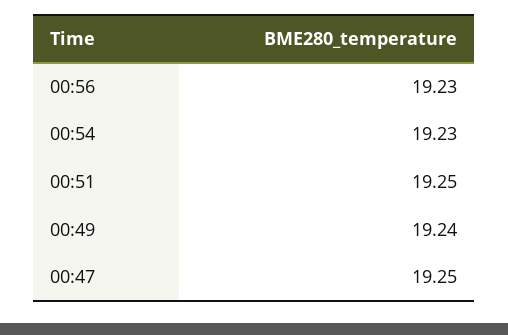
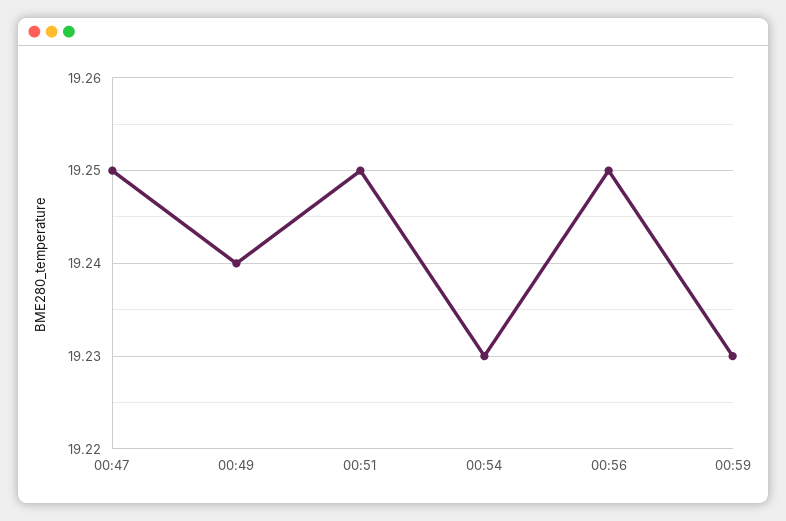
00:56: 19.23 -> 19.25
00:59: none -> 19.23

